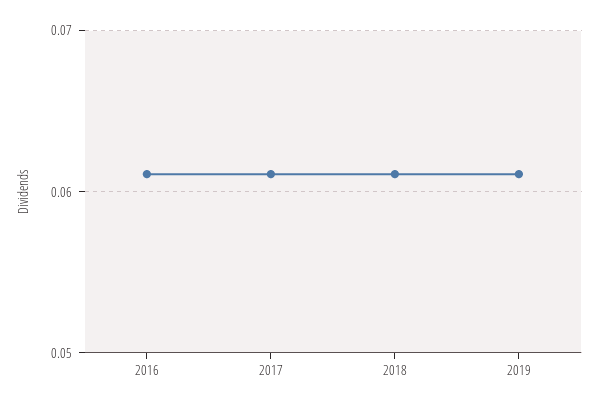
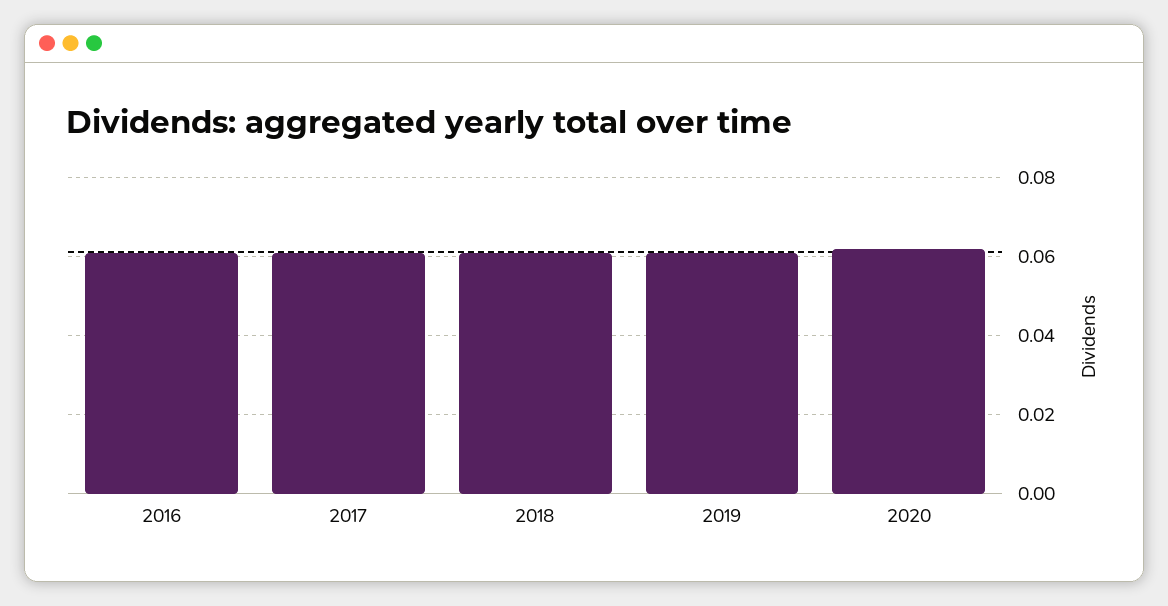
2020: none -> 0.062

